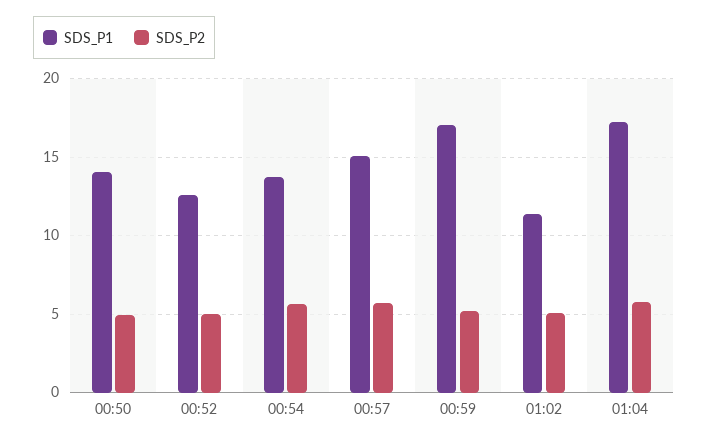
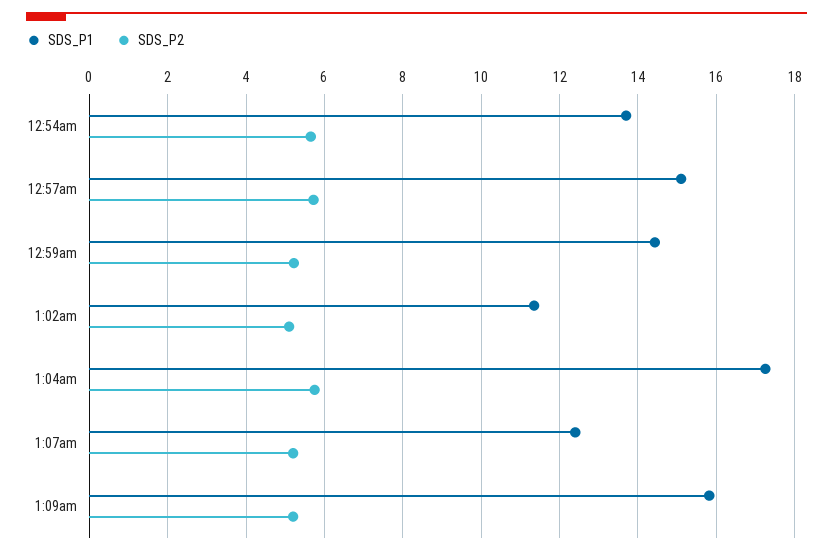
SDS_P1, 00:50: 14 -> none
SDS_P2, 00:50: 5 -> none
SDS_P1, 00:52: 12.5 -> none
SDS_P2, 00:52: 5 -> none
SDS_P1, 00:59: 17 -> 14.4
SDS_P1, 1:07am: none -> 12.4
SDS_P2, 1:07am: none -> 5.2
SDS_P1, 1:09am: none -> 15.8
SDS_P2, 1:09am: none -> 5.2

